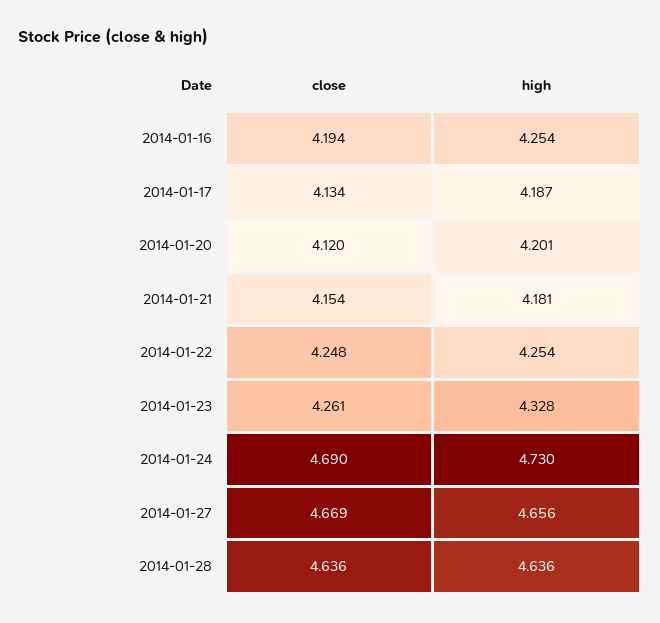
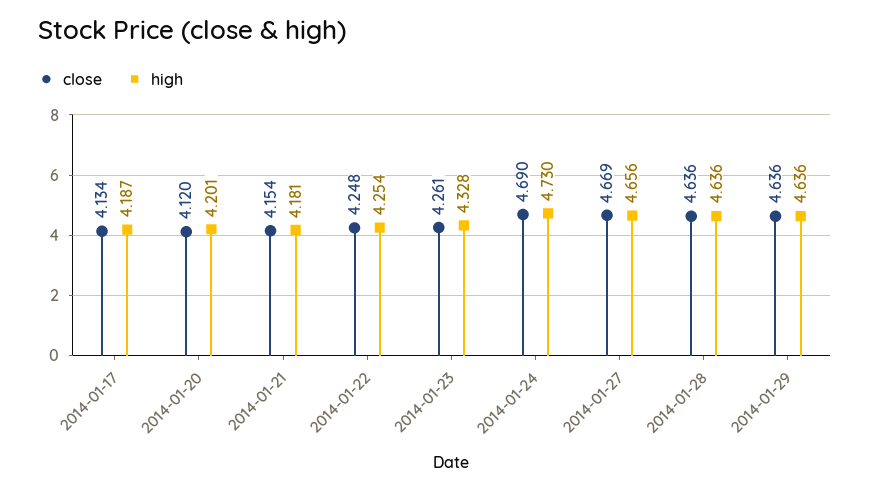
close, 2014-01-16: 4.194 -> none
high, 2014-01-16: 4.254 -> none
close, 2014-01-29: none -> 4.636
high, 2014-01-29: none -> 4.636

